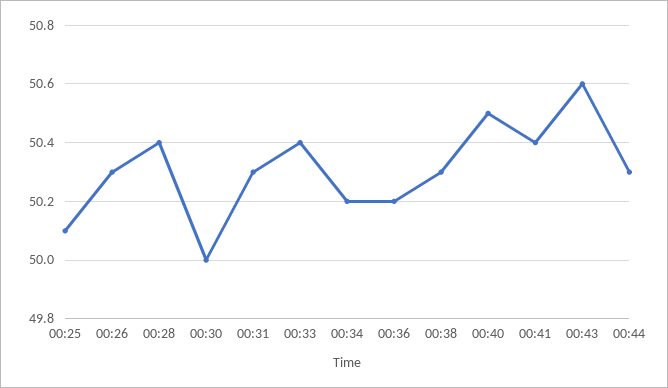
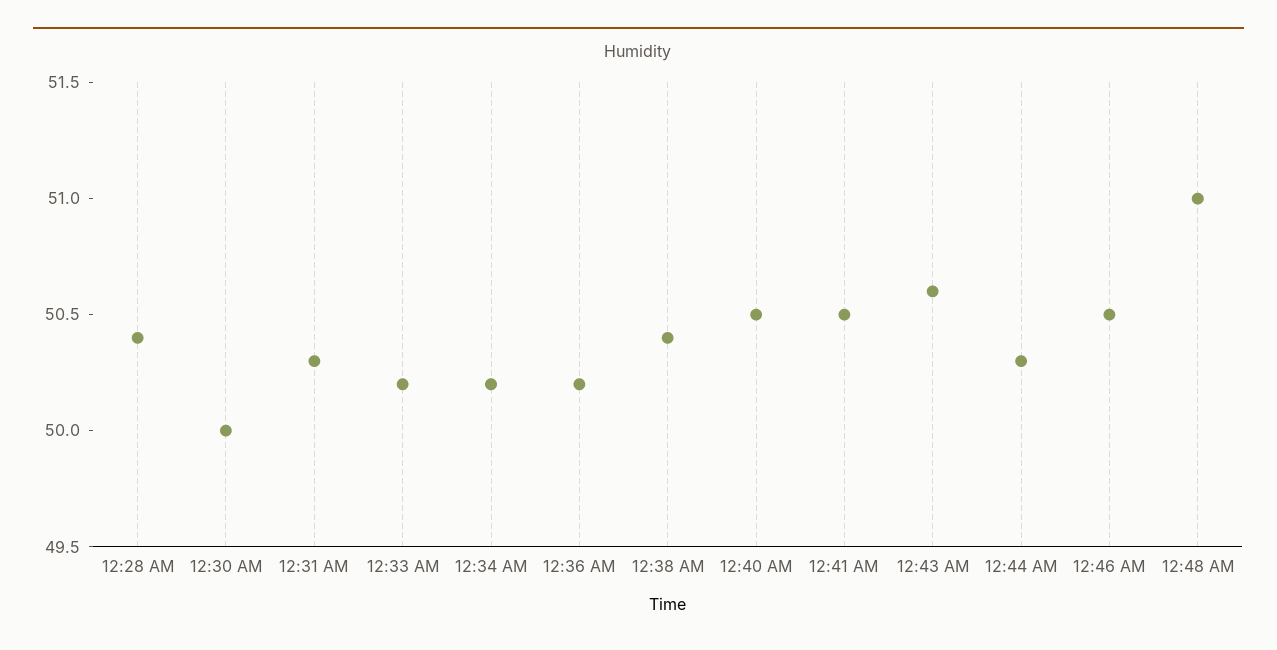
00:25: 50.1 -> none
00:26: 50.3 -> none
00:33: 50.4 -> 50.2
00:38: 50.3 -> 50.4
00:41: 50.4 -> 50.5
12:46 AM: none -> 50.5
12:48 AM: none -> 51

